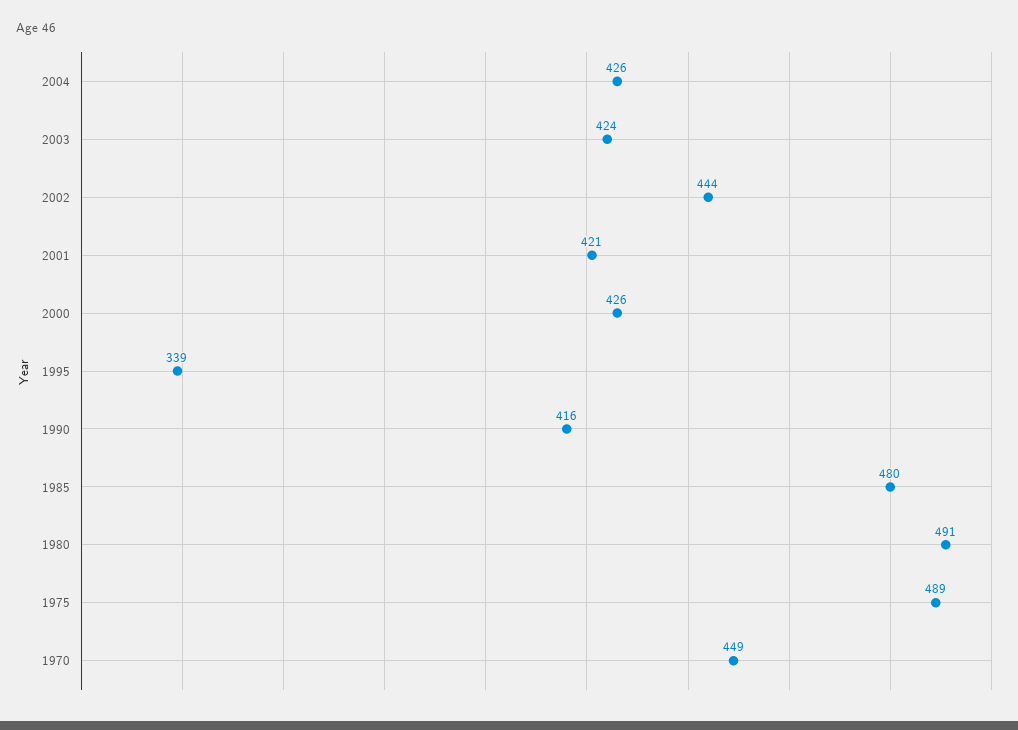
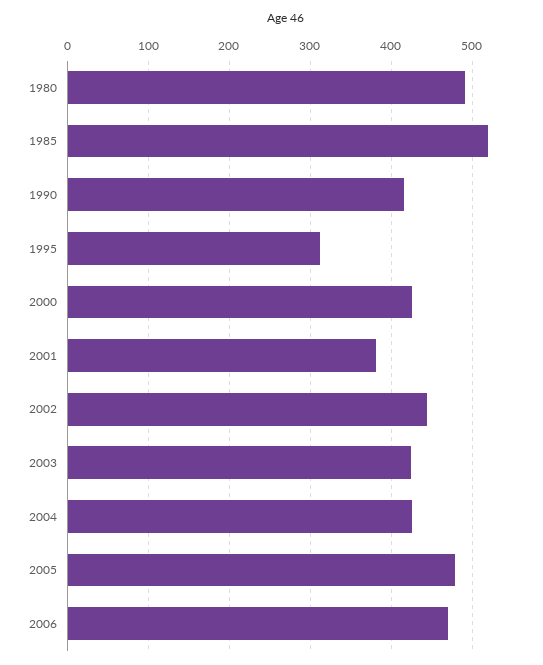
2001: 421 -> 380
1995: 339 -> 310
1985: 480 -> 520
1975: 489 -> none
1970: 449 -> none
2005: none -> 480
2006: none -> 470

